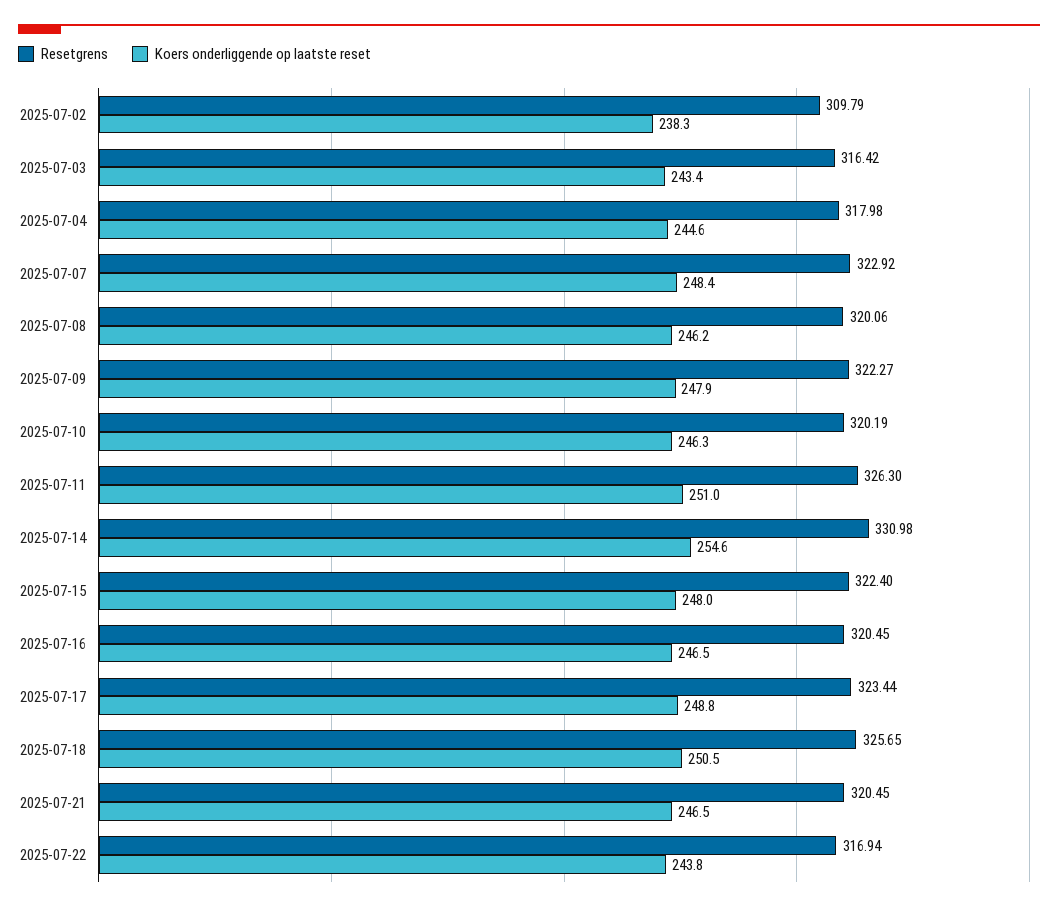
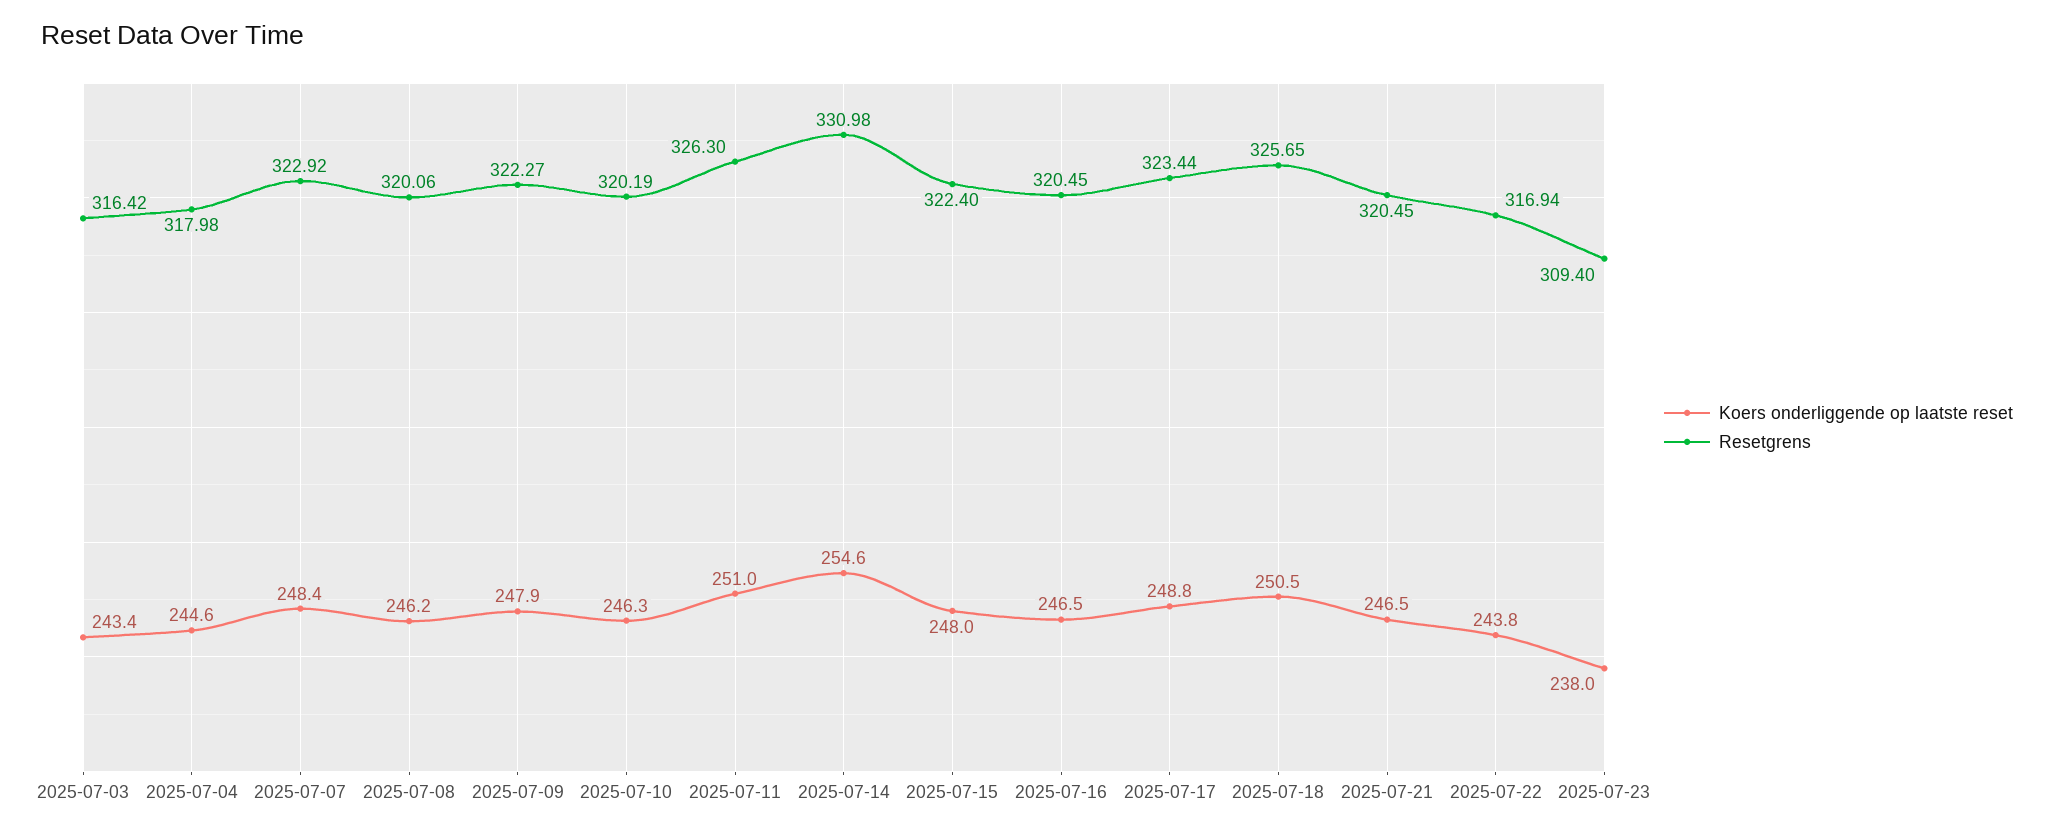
Resetgrens, 2025-07-02: 309.79 -> none
Koers onderliggende op laatste reset, 2025-07-02: 238.3 -> none
Koers onderliggende op laatste reset, 2025-07-23: none -> 238
Resetgrens, 2025-07-23: none -> 309.4

